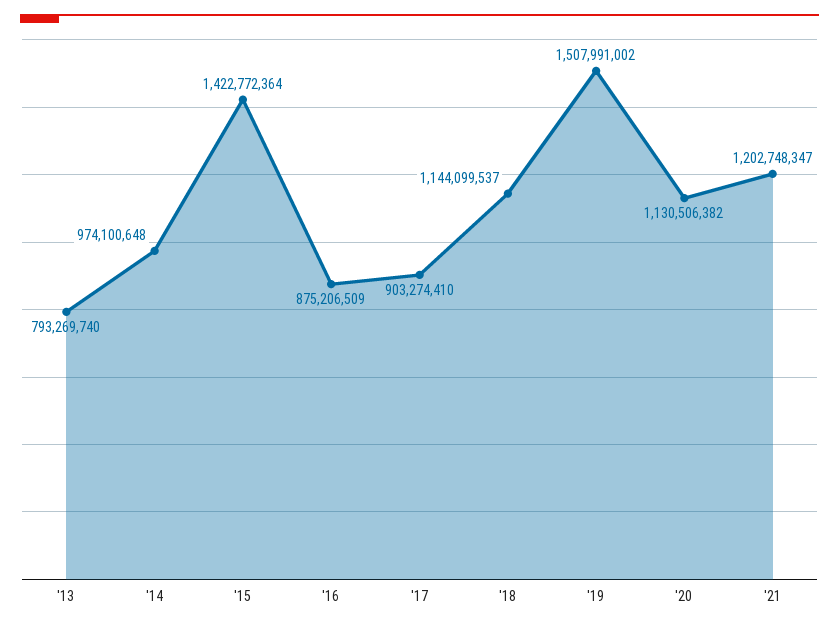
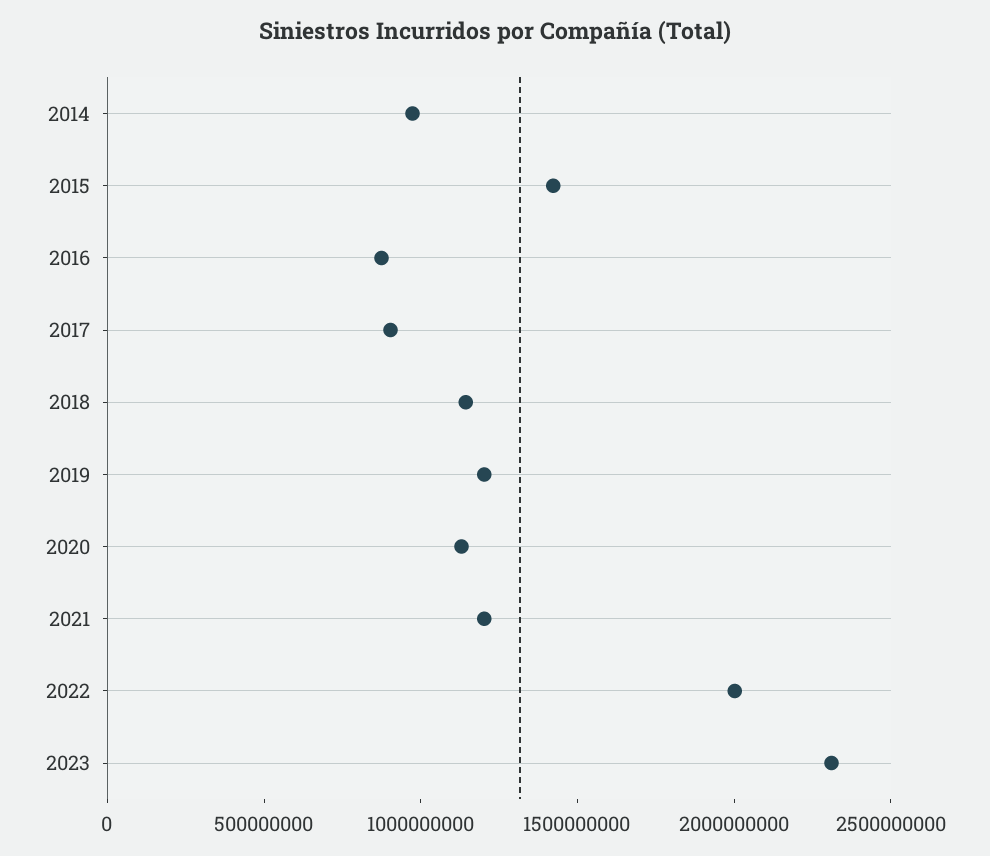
'13: 793269740 -> none
'19: 1507991002 -> 1200000000
2022: none -> 2000000000
2023: none -> 2300000000

